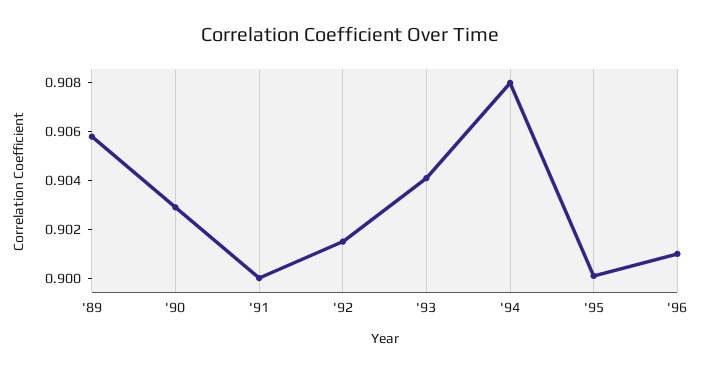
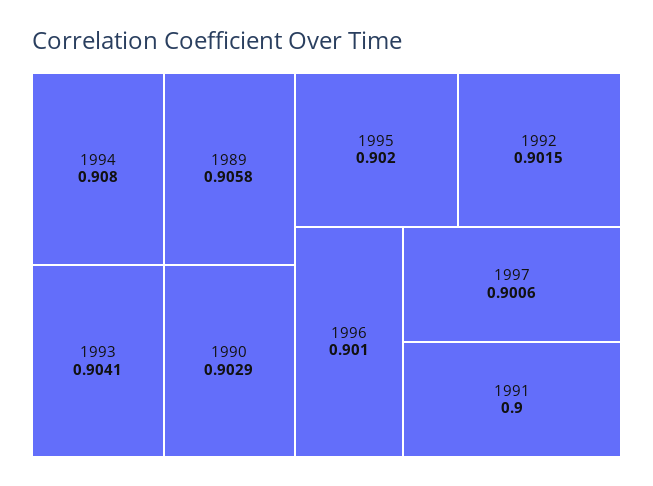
'95: 0.9 -> 0.902
1997: none -> 0.9006

